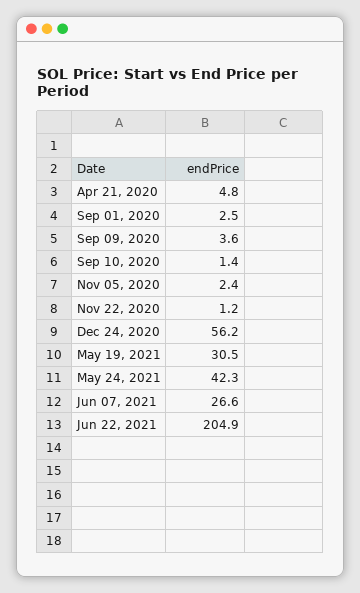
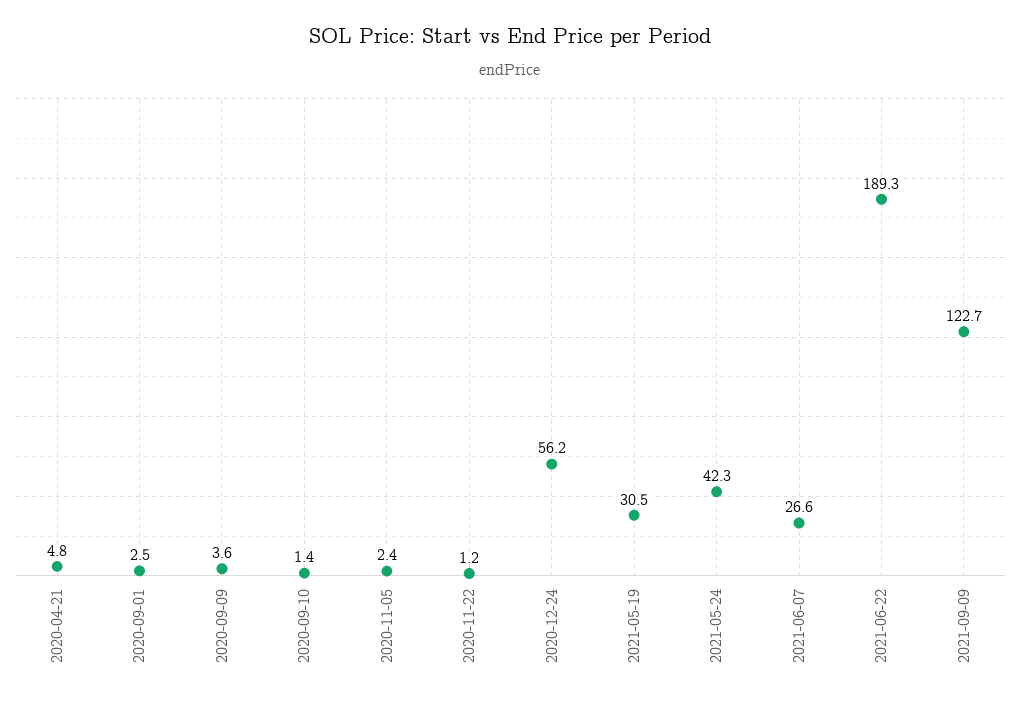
Jun 22, 2021: 204.9 -> 189.3
2021-09-09: none -> 122.7

